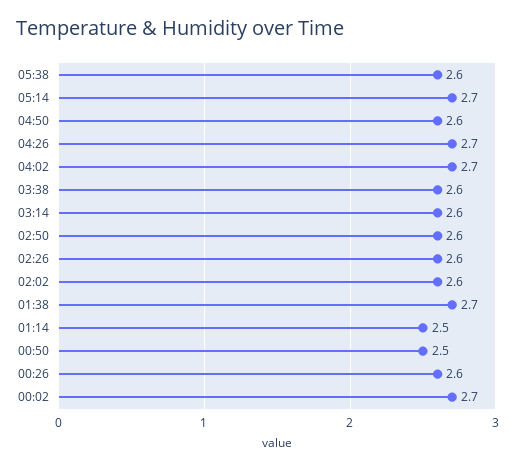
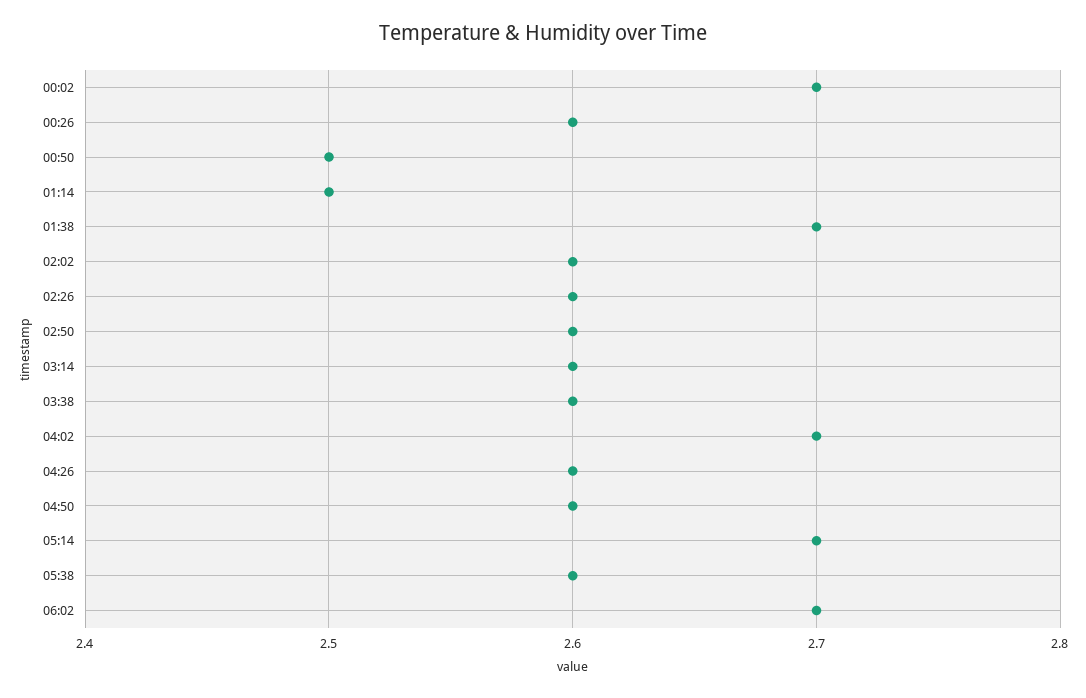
04:26: 2.7 -> 2.6
06:02: none -> 2.7

